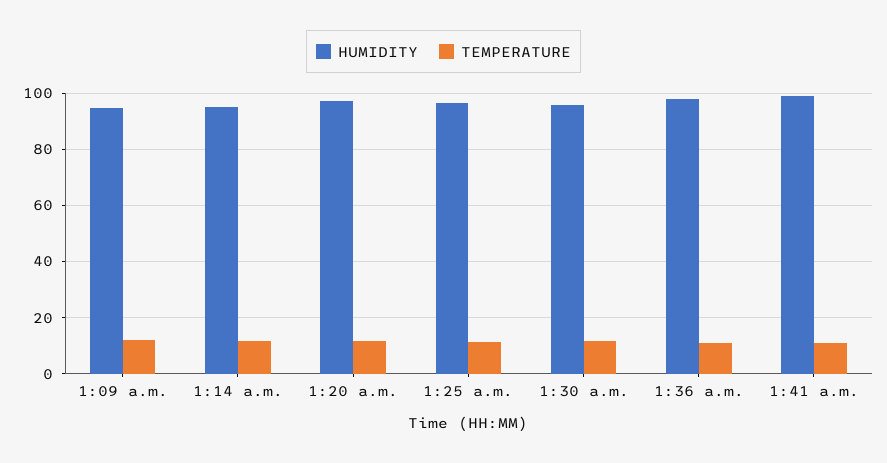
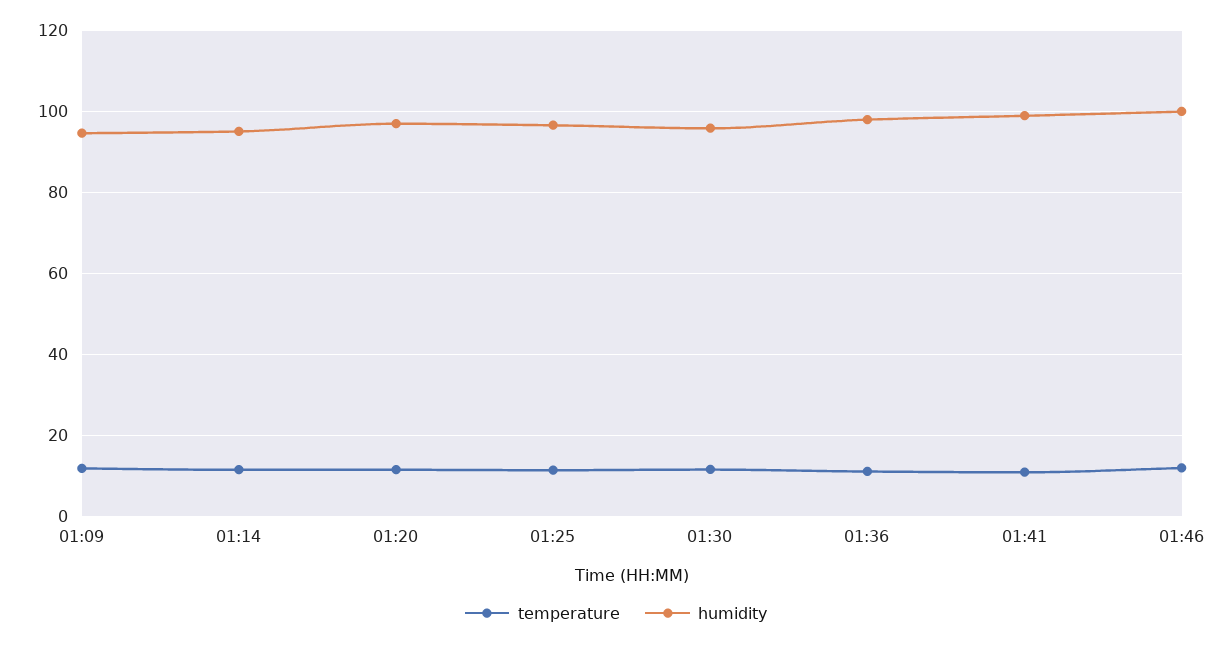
TEMPERATURE, 01:46: none -> 12
HUMIDITY, 01:46: none -> 100

